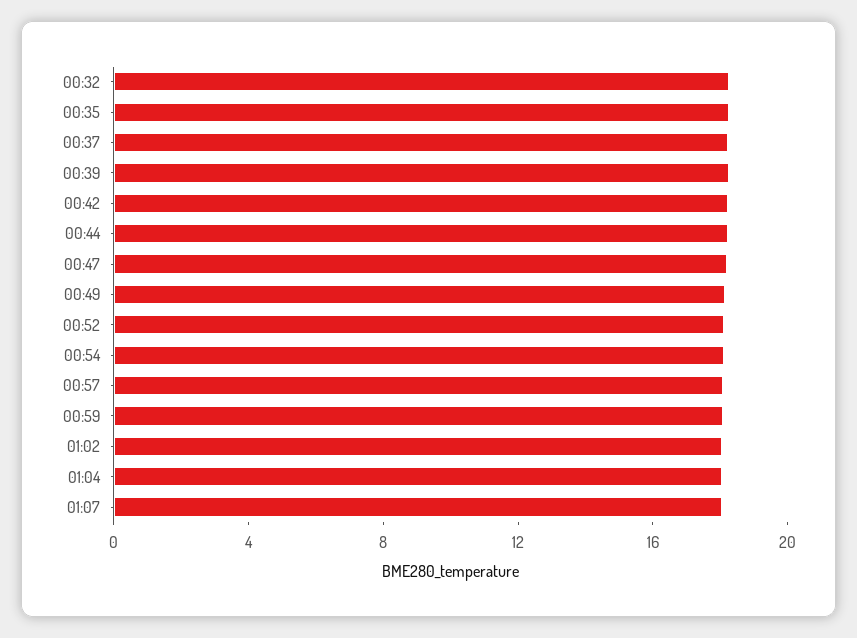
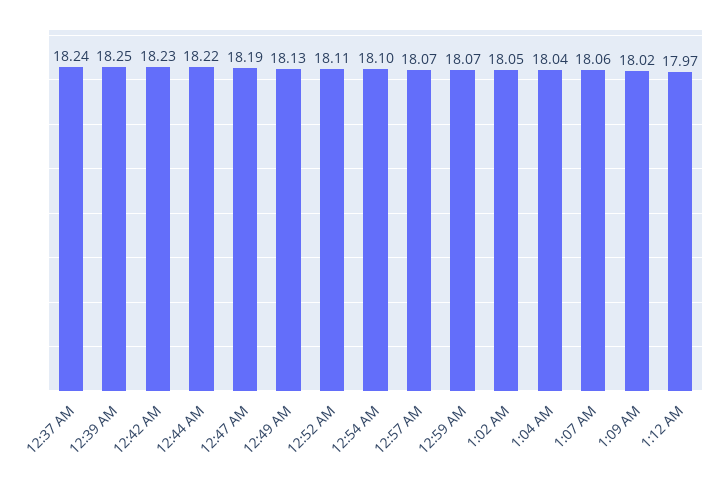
00:32: 18 -> none
00:35: 18 -> none
1:09 AM: none -> 18.02
1:12 AM: none -> 17.97

